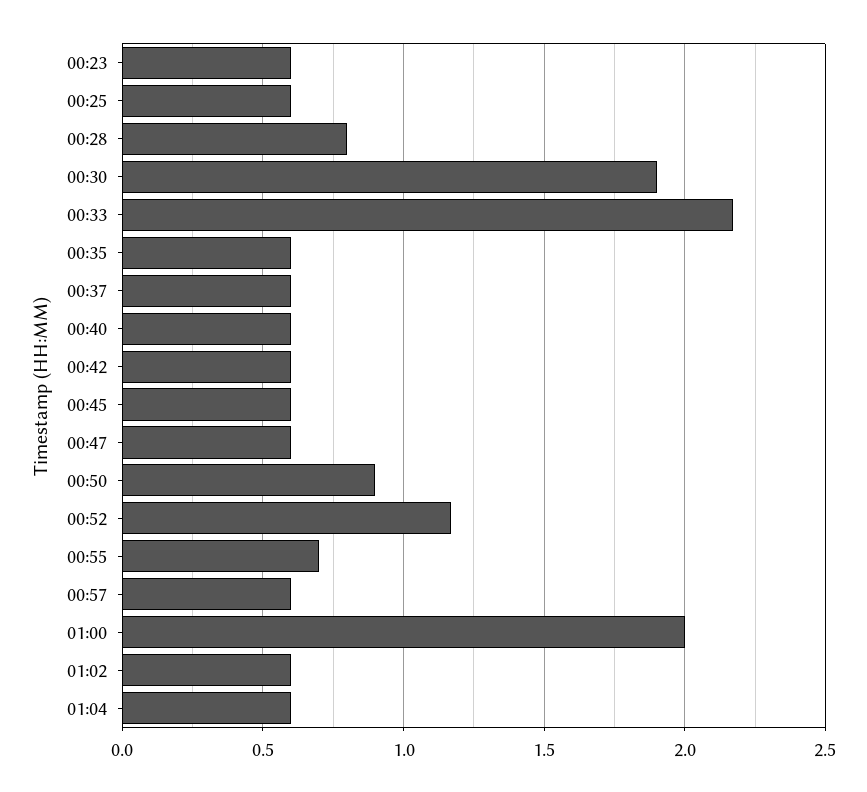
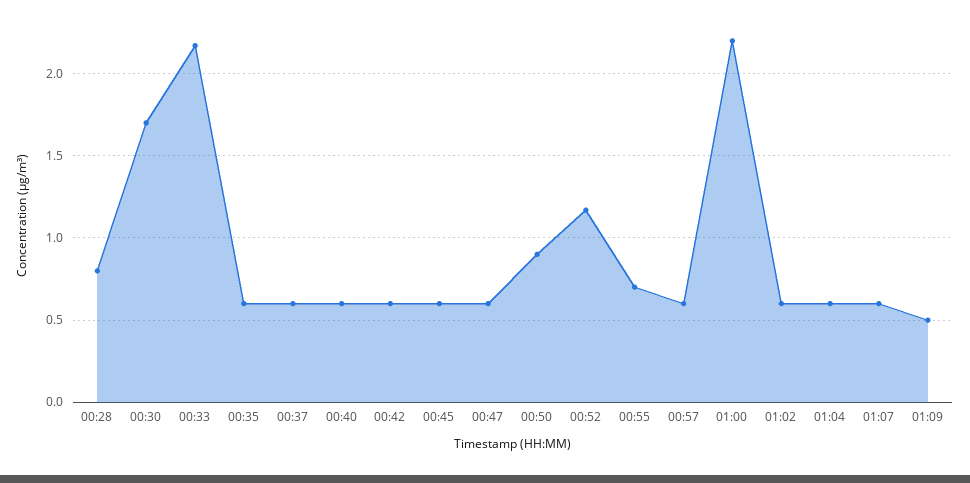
00:23: 0.6 -> none
00:25: 0.6 -> none
00:30: 1.9 -> 1.7
01:00: 2 -> 2.2
01:07: none -> 0.6
01:09: none -> 0.5

